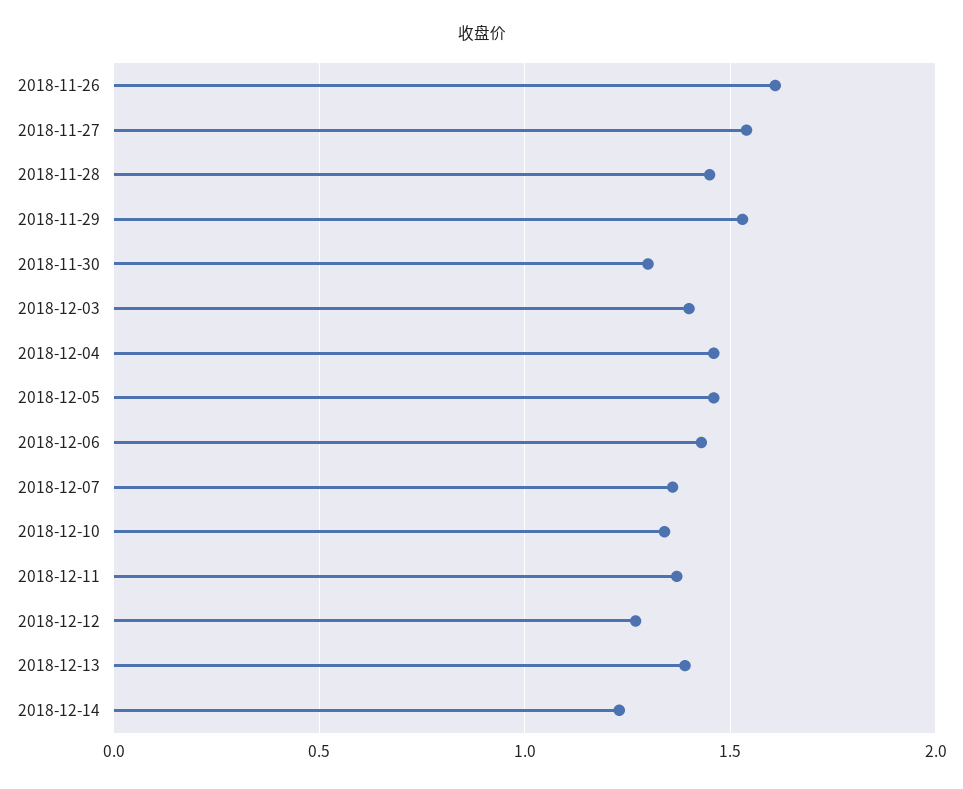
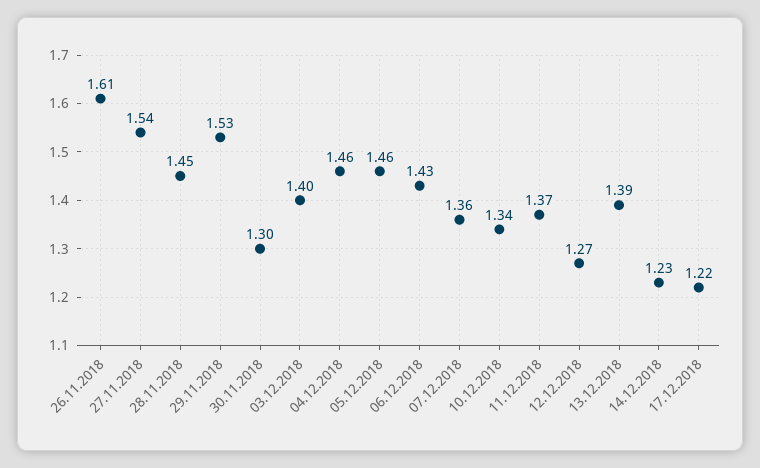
17.12.2018: none -> 1.22

